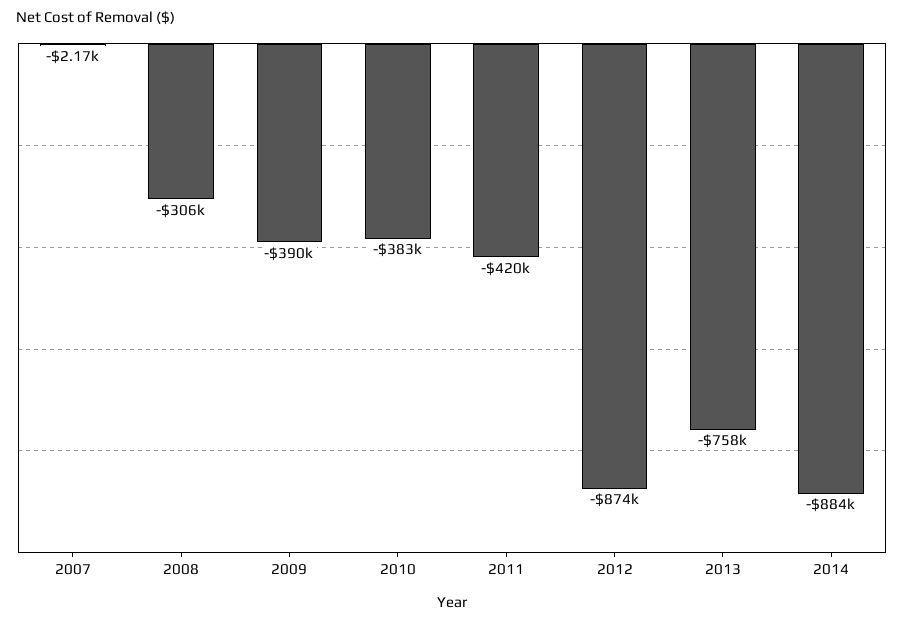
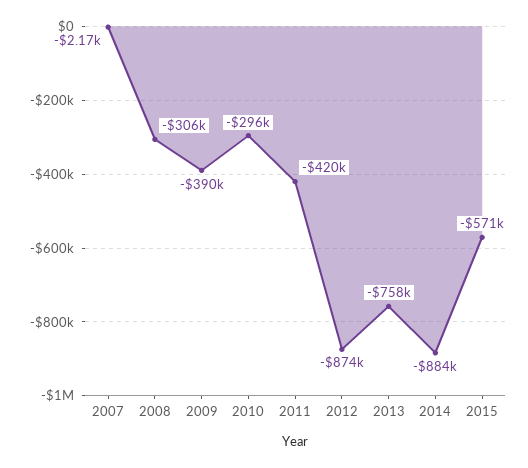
2010: -383000 -> -296000
2015: none -> -571000

